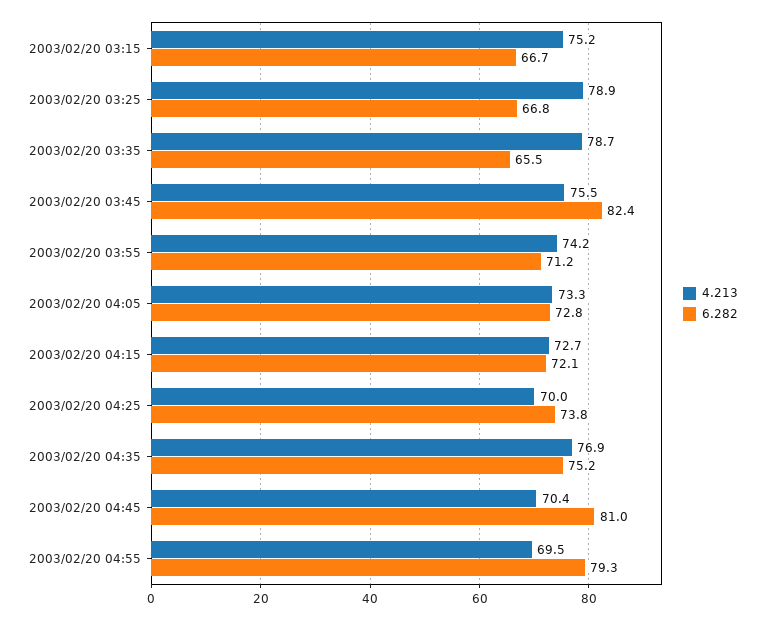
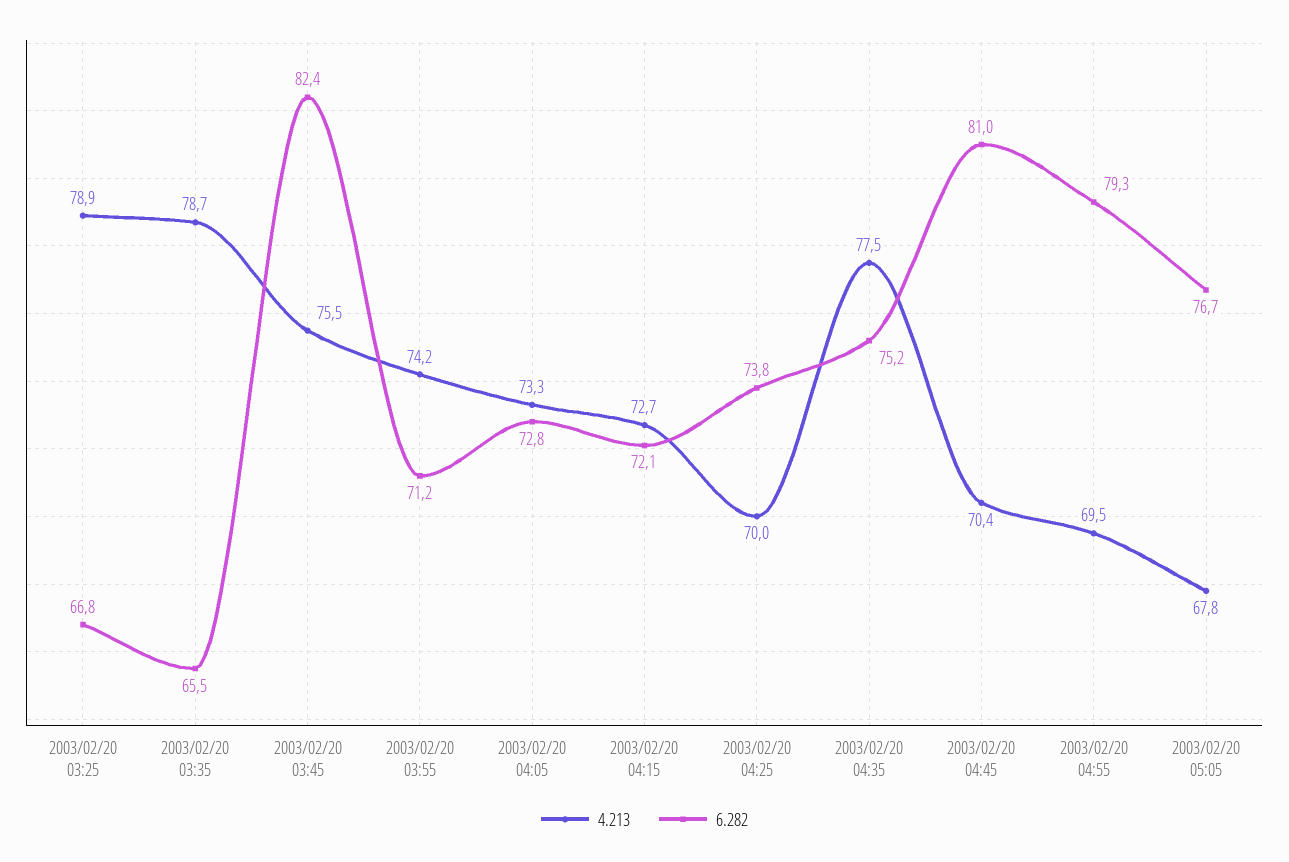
4.213, 2003/02/20 03:15: 75.2 -> none
6.282, 2003/02/20 03:15: 66.7 -> none
4.213, 2003/02/20 04:35: 76.9 -> 77.5
4.213, 2003/02/20 05:05: none -> 67.8
6.282, 2003/02/20 05:05: none -> 76.7

